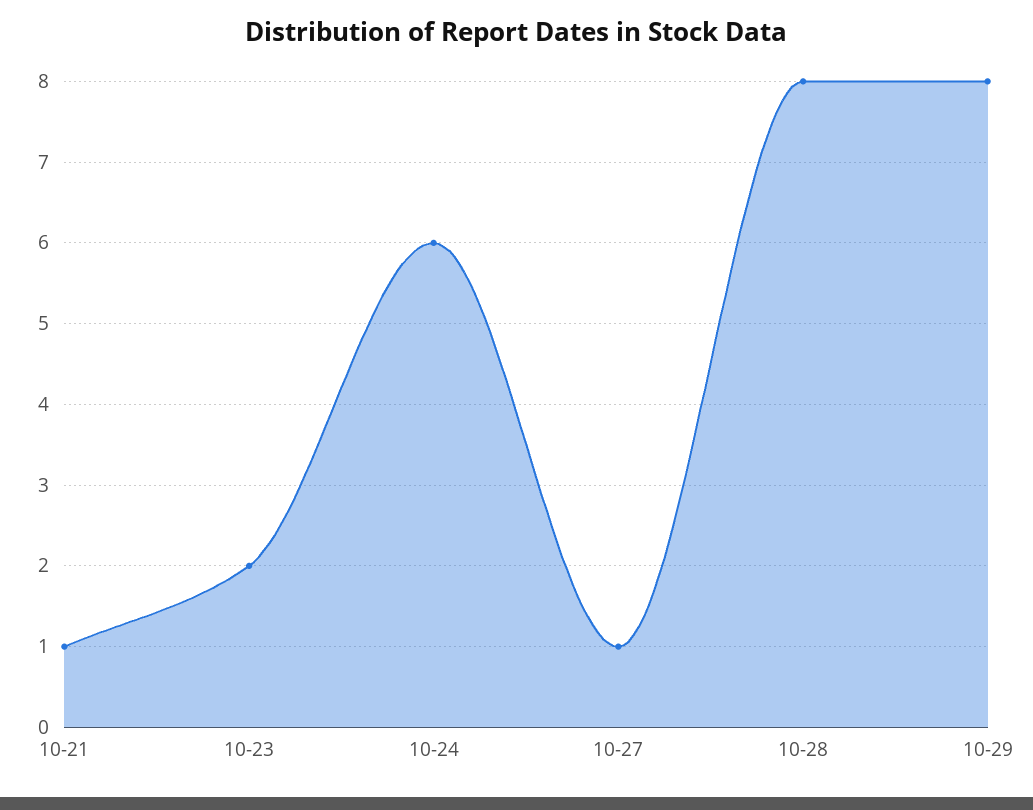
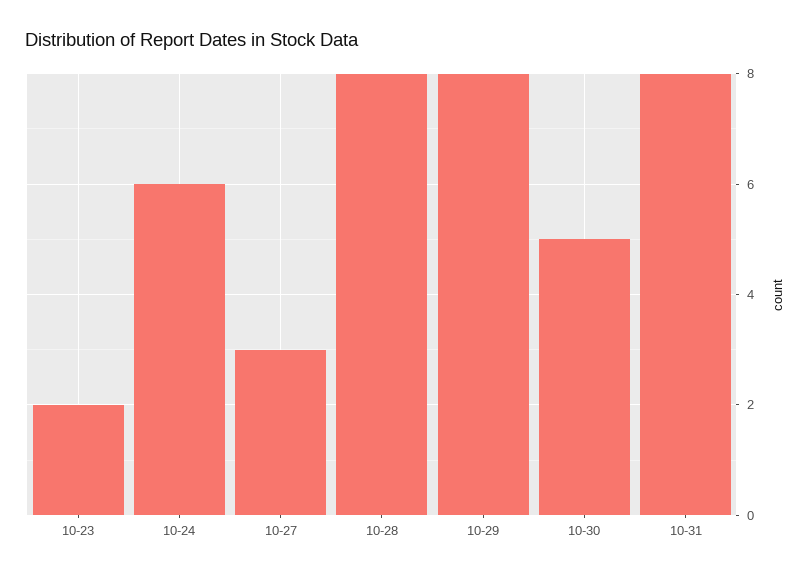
10-21: 1 -> none
10-27: 1 -> 3
10-30: none -> 5
10-31: none -> 8

